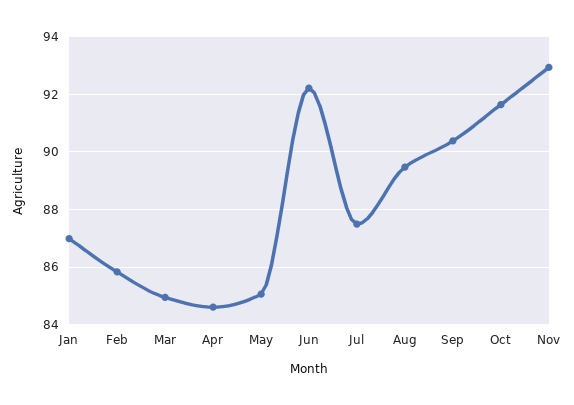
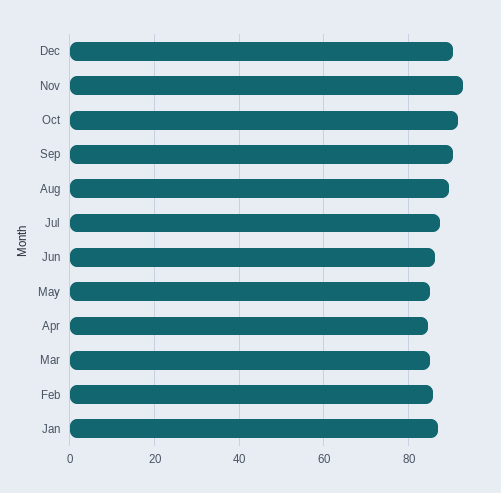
Jun: 92.25 -> 86
Dec: none -> 90

